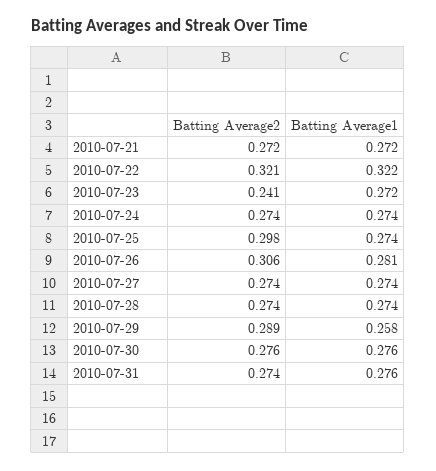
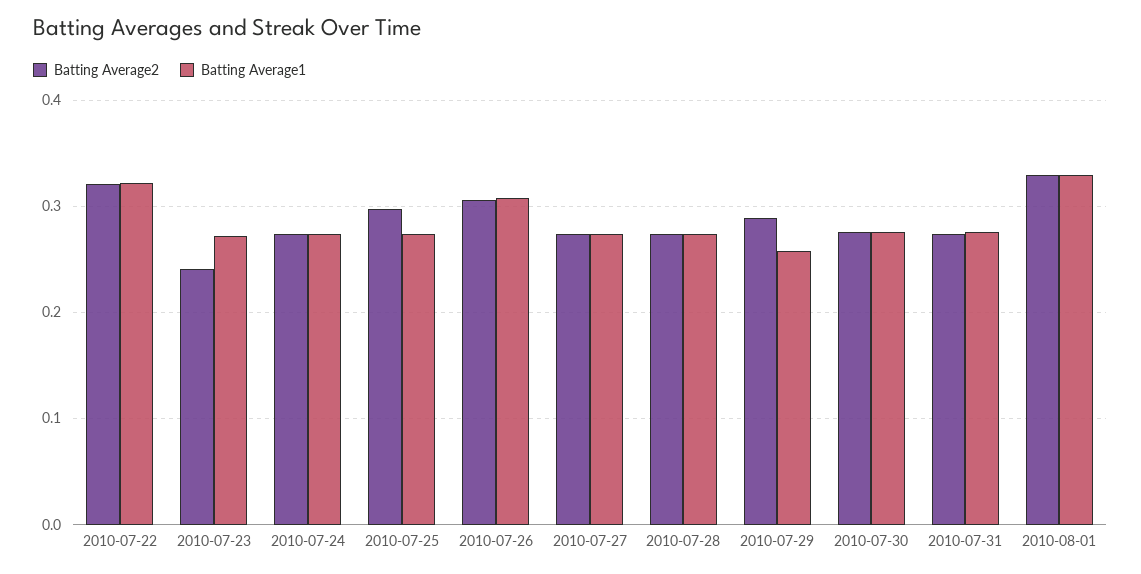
Batting Average2, 2010-07-21: 0.272 -> none
Batting Average1, 2010-07-21: 0.272 -> none
Batting Average1, 2010-07-26: 0.281 -> 0.31
Batting Average2, 2010-08-01: none -> 0.33
Batting Average1, 2010-08-01: none -> 0.33

